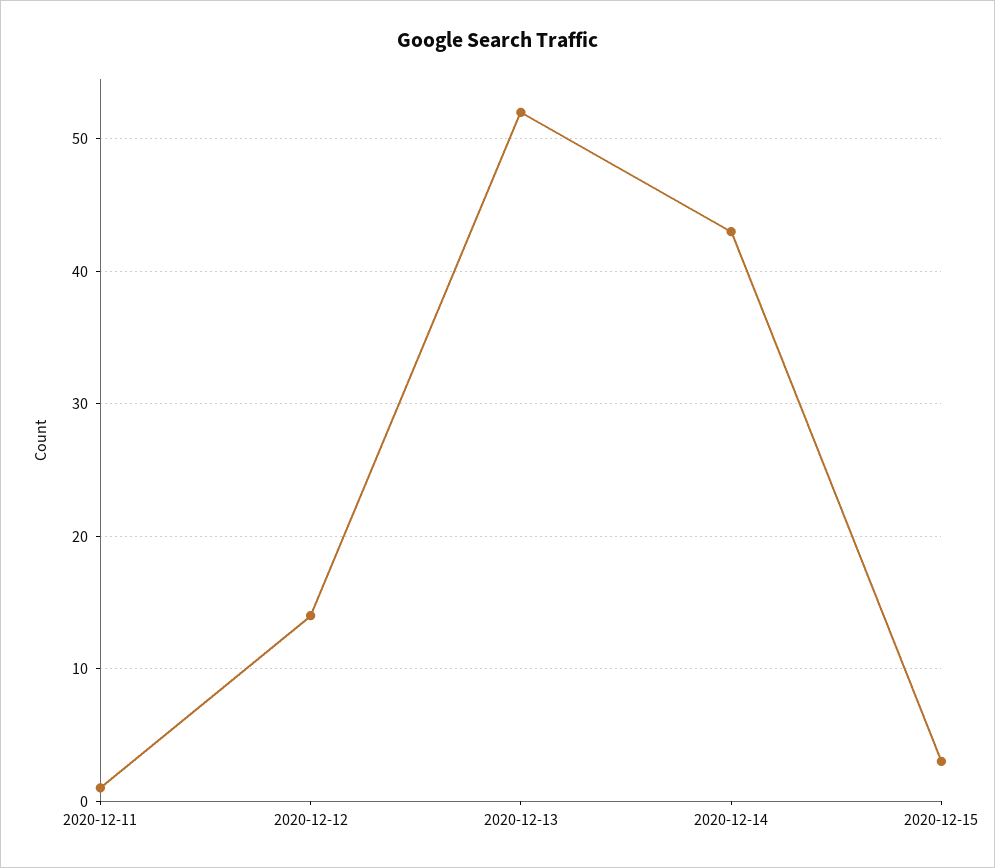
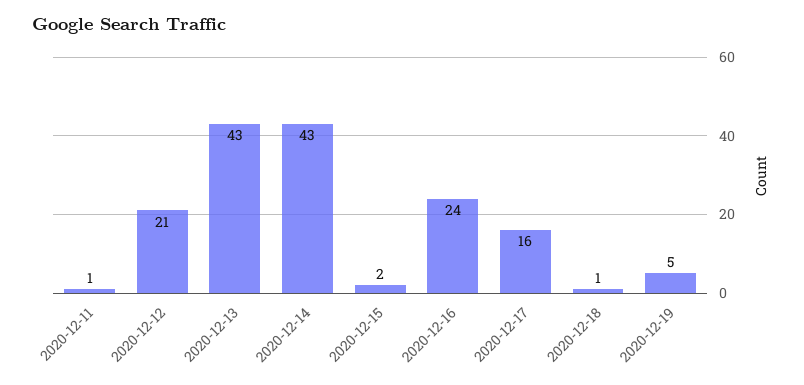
2020-12-12: 14 -> 21
2020-12-13: 52 -> 43
2020-12-15: 3 -> 2
2020-12-16: none -> 24
2020-12-17: none -> 16
2020-12-18: none -> 1
2020-12-19: none -> 5

